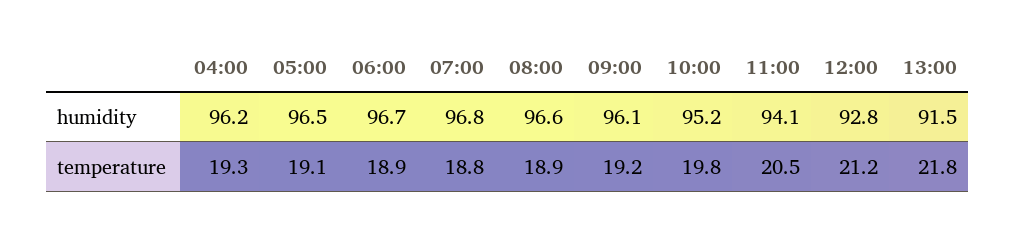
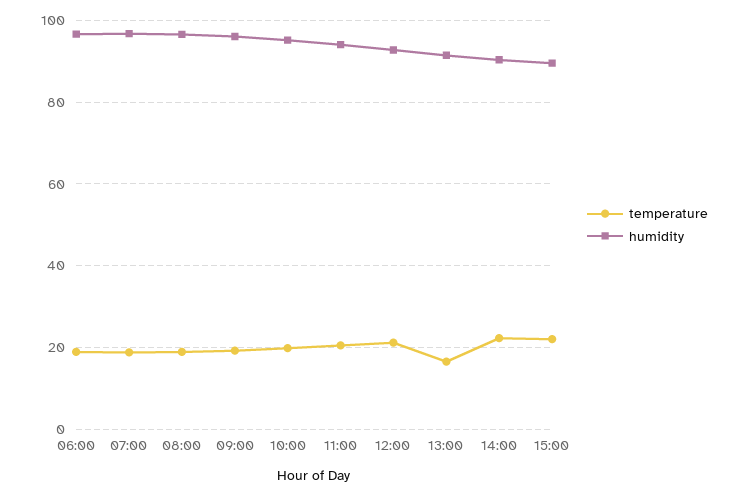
humidity, 04:00: 96.2 -> none
humidity, 05:00: 96.5 -> none
temperature, 04:00: 19.3 -> none
temperature, 05:00: 19.1 -> none
temperature, 13:00: 21.8 -> 16
temperature, 14:00: none -> 22
humidity, 14:00: none -> 90
temperature, 15:00: none -> 22
humidity, 15:00: none -> 90

